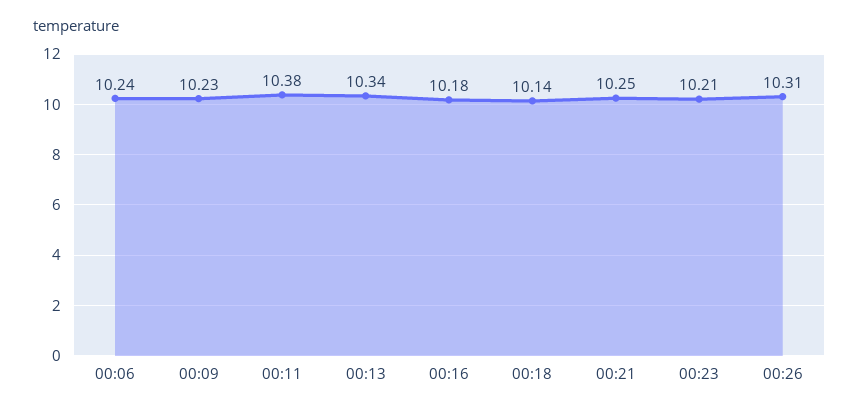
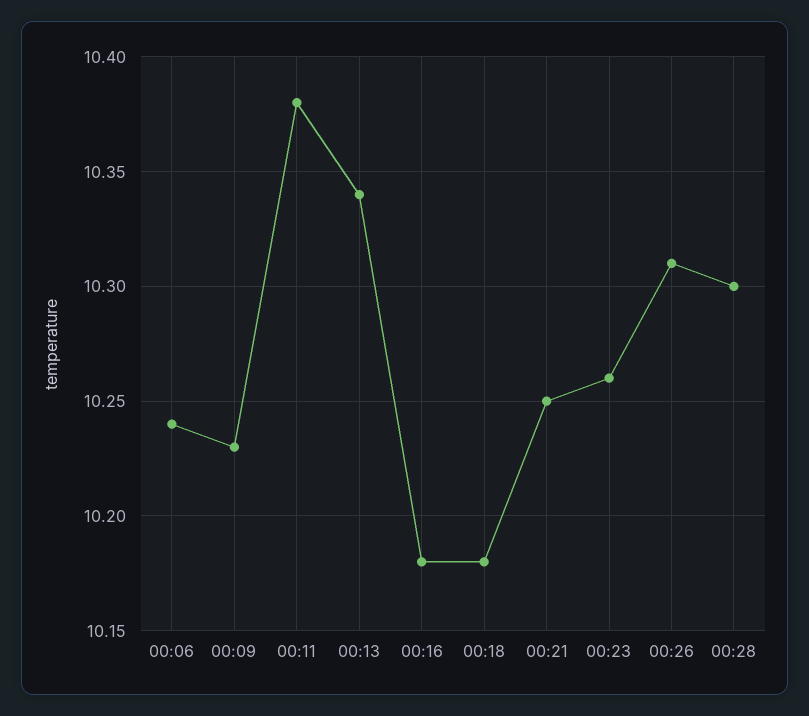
00:18: 10.14 -> 10.18
00:23: 10.21 -> 10.26
00:28: none -> 10.3

